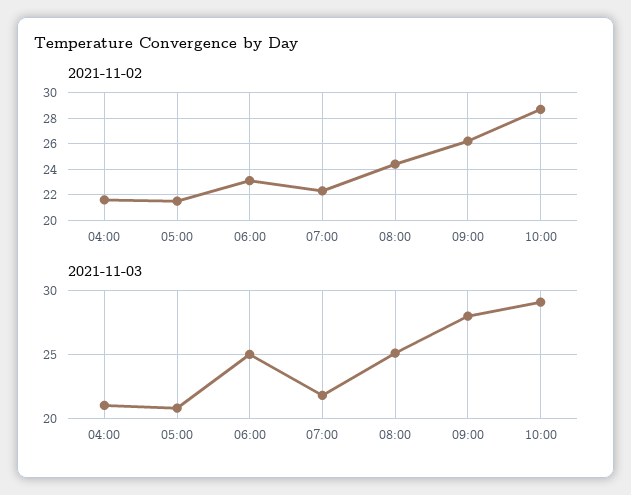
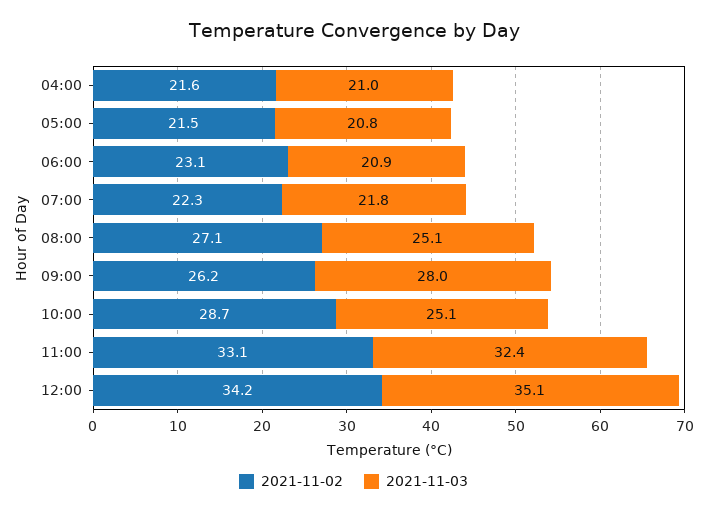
2021-11-02, 08:00: 24.5 -> 27.1
2021-11-03, 06:00: 25 -> 20.9
2021-11-03, 10:00: 29 -> 25.1
2021-11-02, 11:00: none -> 33.1
2021-11-03, 11:00: none -> 32.4
2021-11-02, 12:00: none -> 34.2
2021-11-03, 12:00: none -> 35.1

